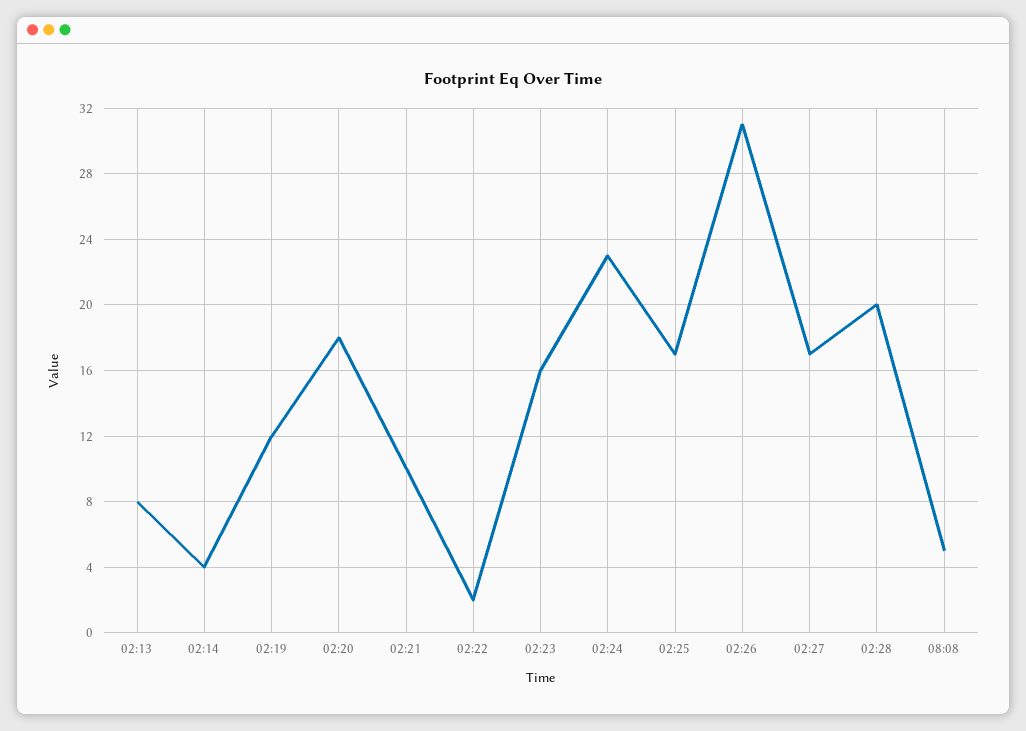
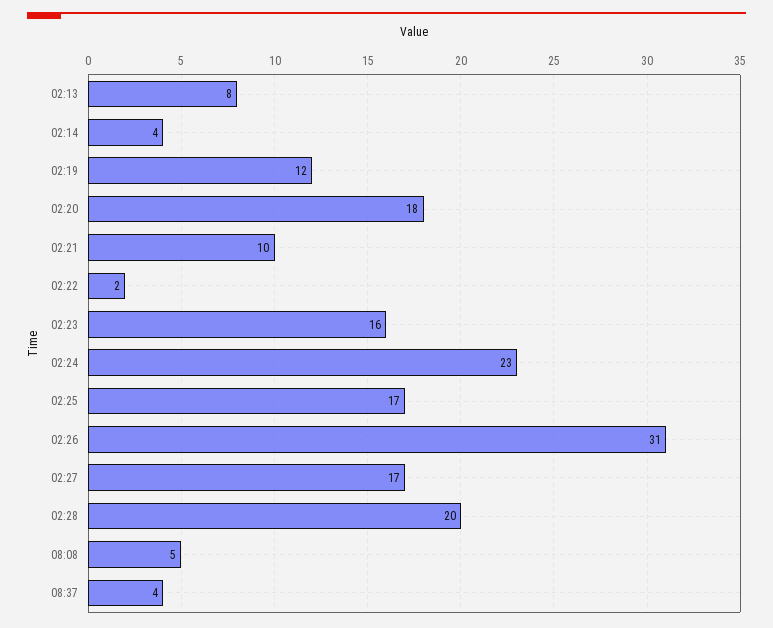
08:37: none -> 4

